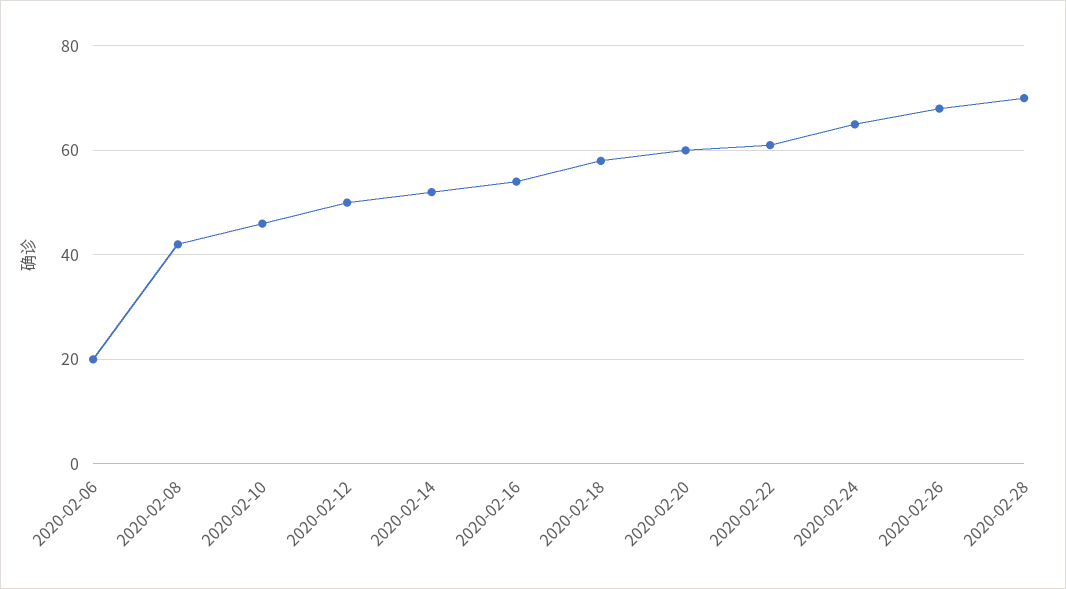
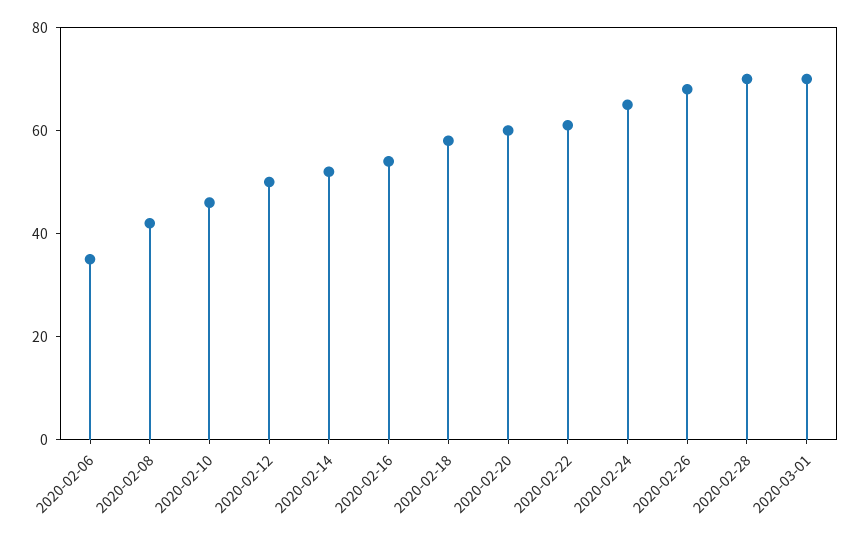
2020-02-06: 20 -> 35
2020-03-01: none -> 70

